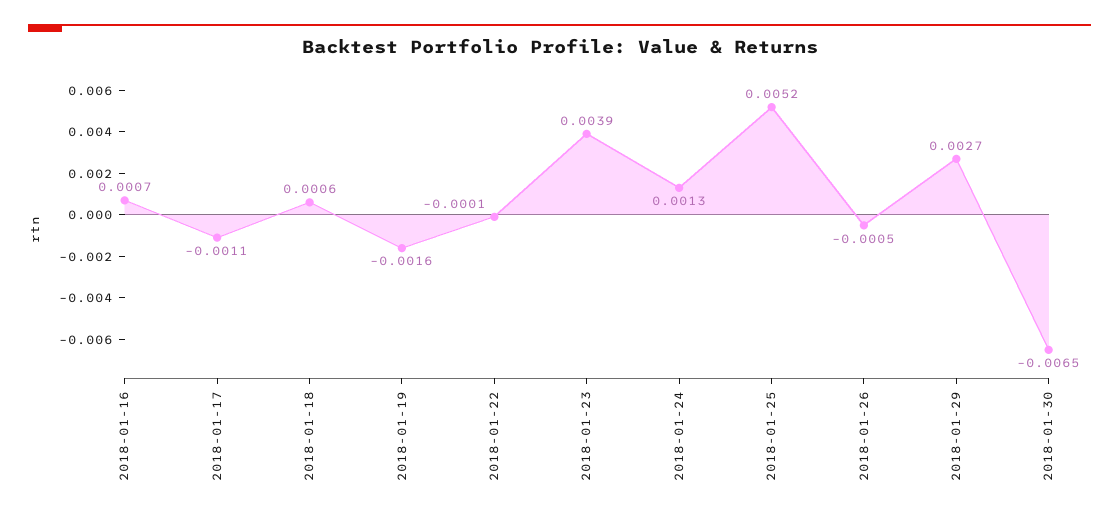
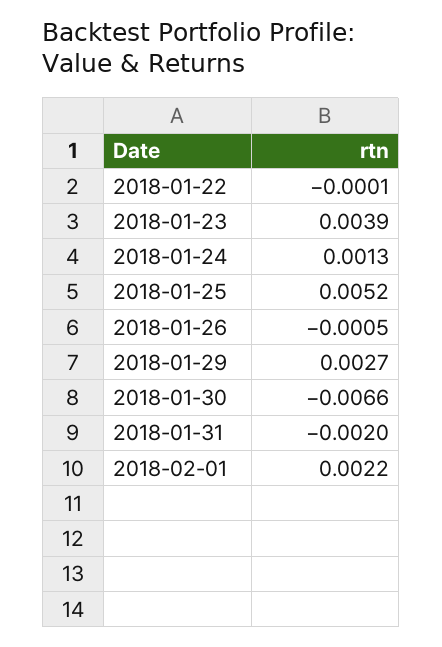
2018-01-16: 0.0007 -> none
2018-01-17: -0.0011 -> none
2018-01-18: 0.0006 -> none
2018-01-19: -0.0016 -> none
2018-01-30: -0.0065 -> -0.0066
2018-01-31: none -> -0.002
2018-02-01: none -> 0.0022

